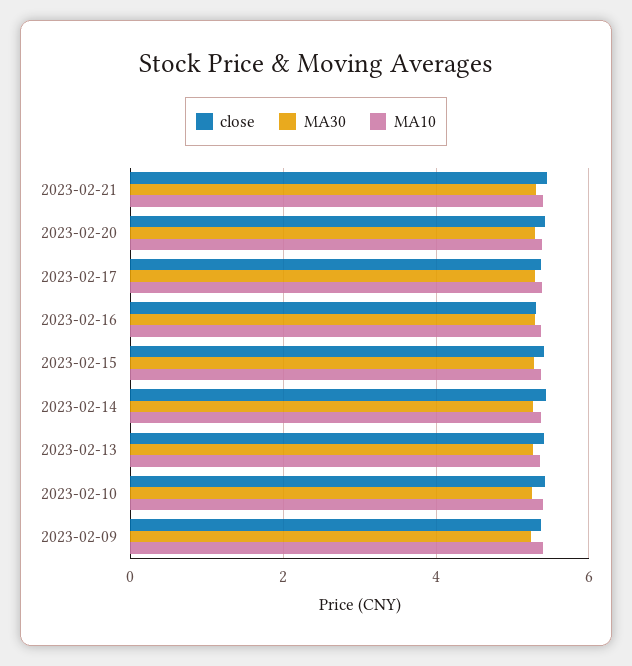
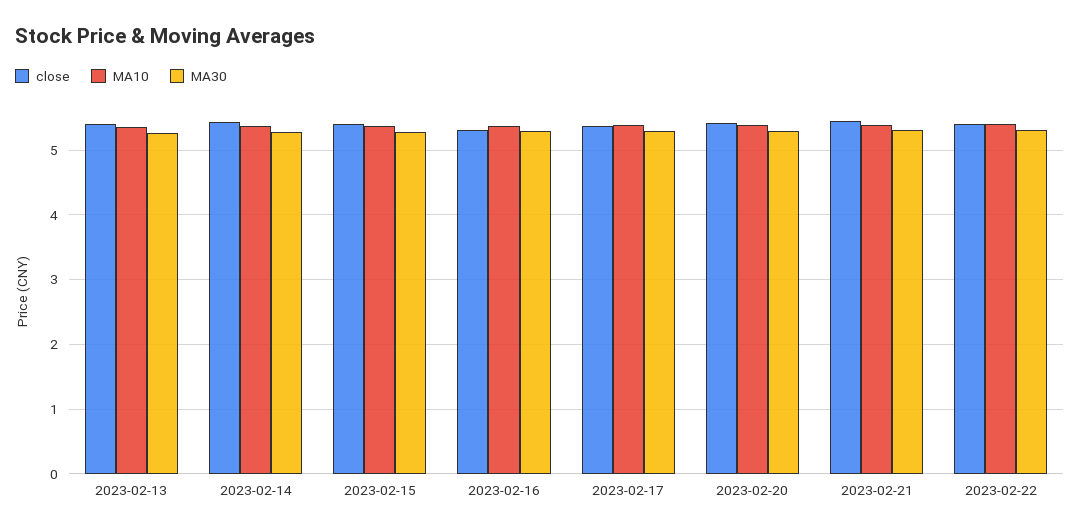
close, 2023-02-10: 5.4 -> none
MA30, 2023-02-10: 5.2 -> none
MA10, 2023-02-10: 5.4 -> none
close, 2023-02-09: 5.4 -> none
MA30, 2023-02-09: 5.2 -> none
MA10, 2023-02-09: 5.4 -> none
close, 2023-02-22: none -> 5.4
MA10, 2023-02-22: none -> 5.4
MA30, 2023-02-22: none -> 5.3

